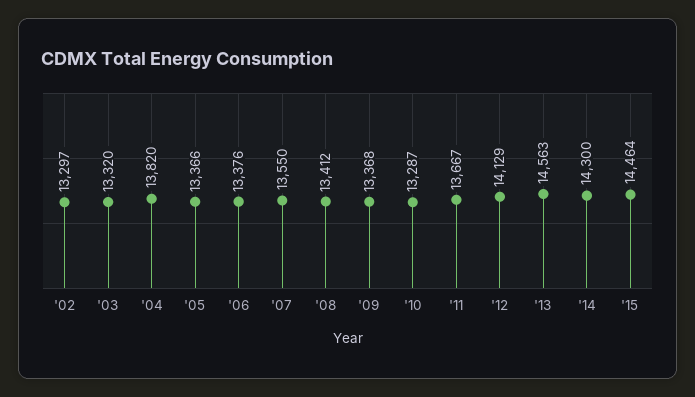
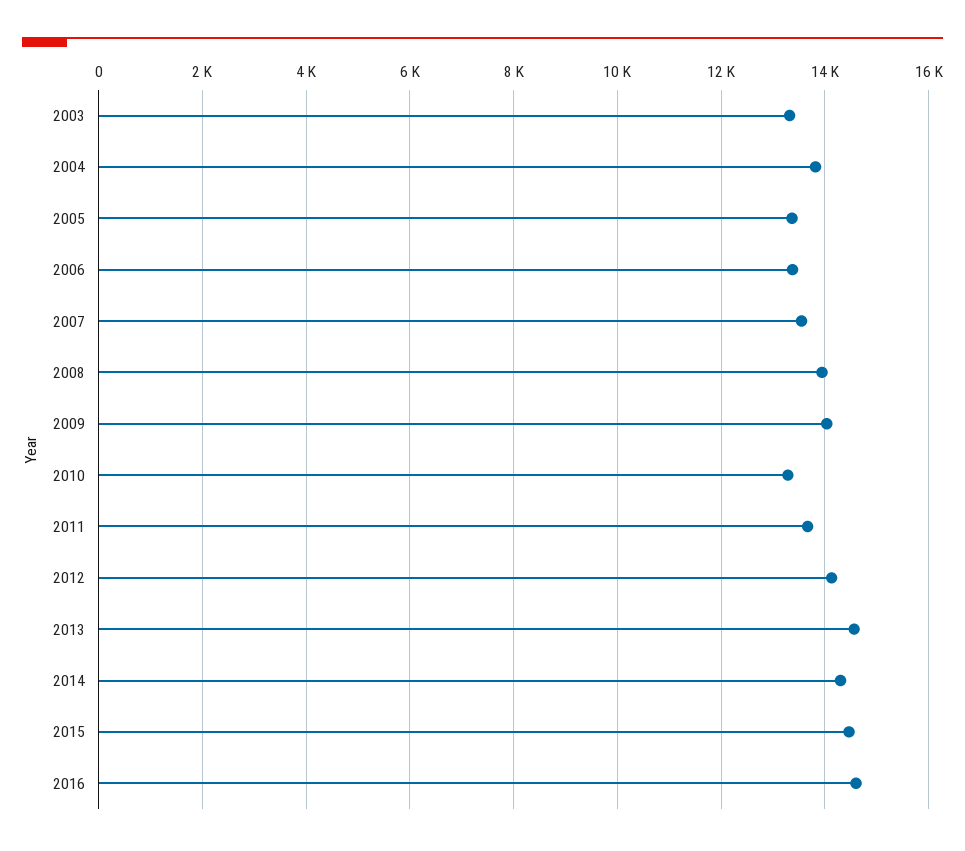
'02: 13297 -> none
'08: 13412 -> 14000
'09: 13368 -> 14000
2016: none -> 14600

